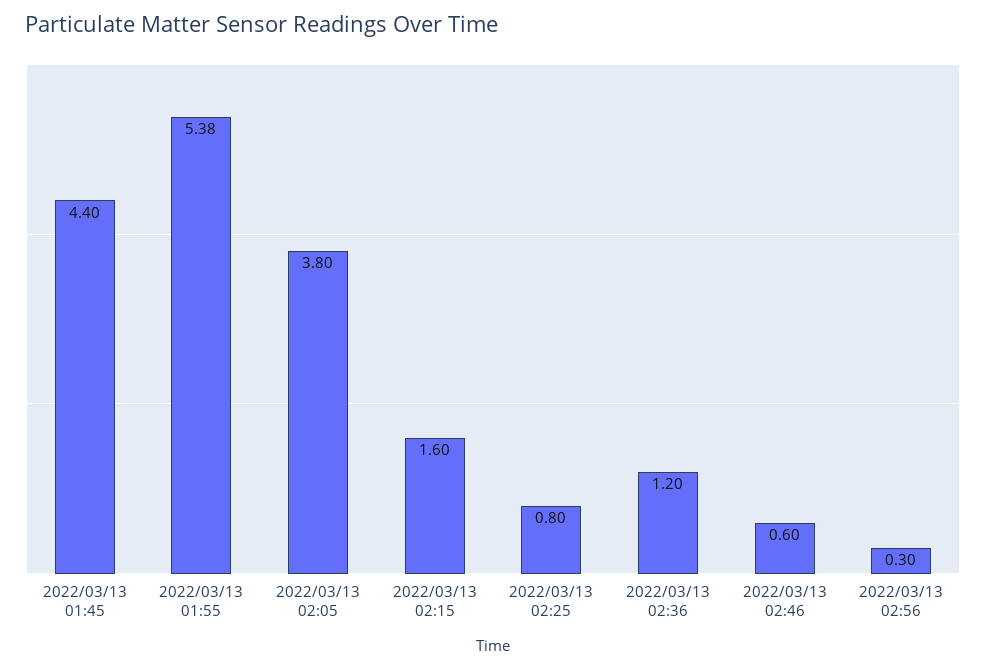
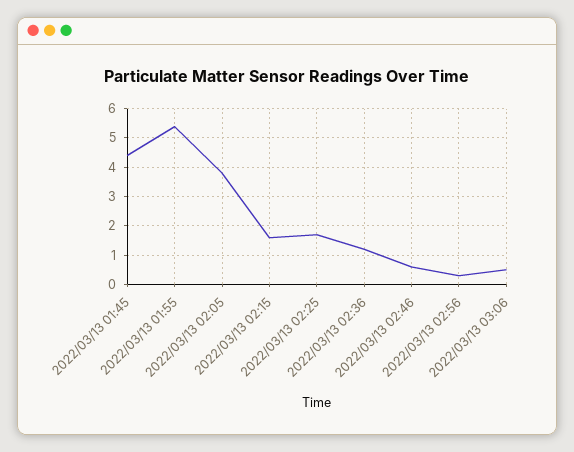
2022/03/13 02:25: 0.8 -> 1.75
2022/03/13 03:06: none -> 0.5

